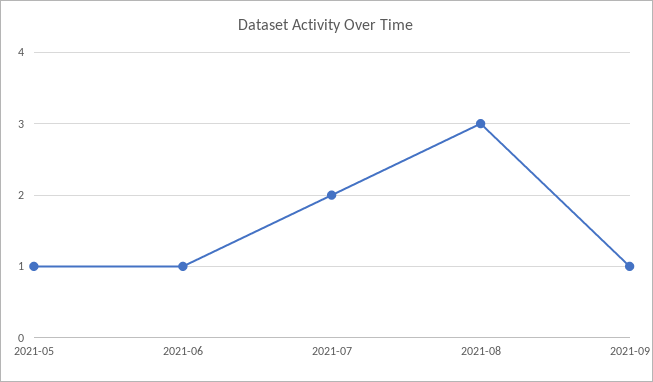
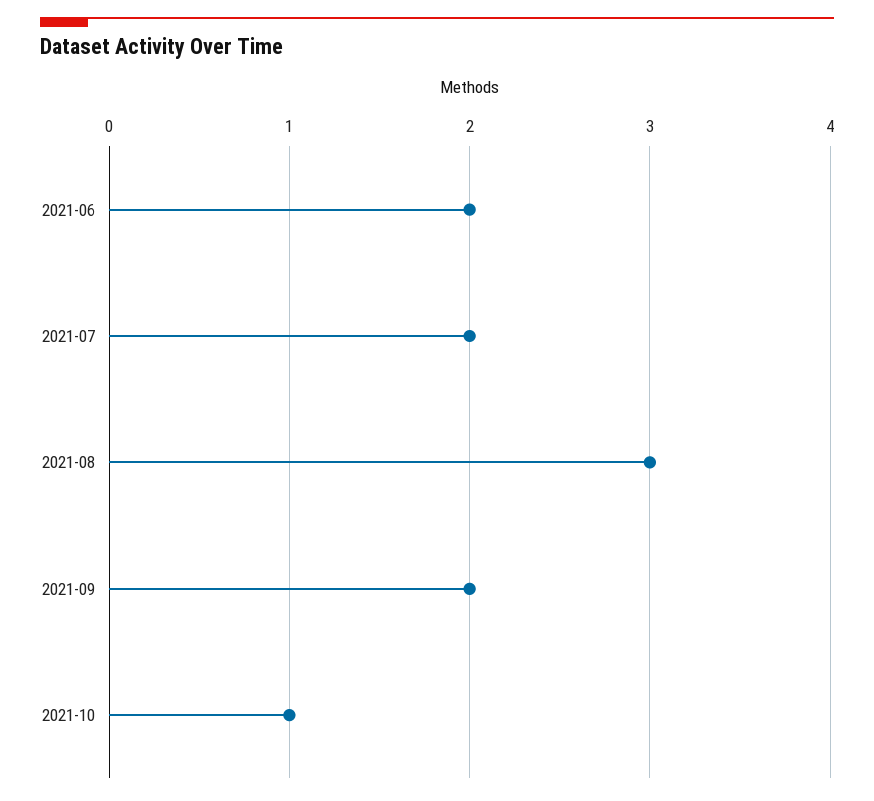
2021-05: 1 -> none
2021-06: 1 -> 2
2021-09: 1 -> 2
2021-10: none -> 1

